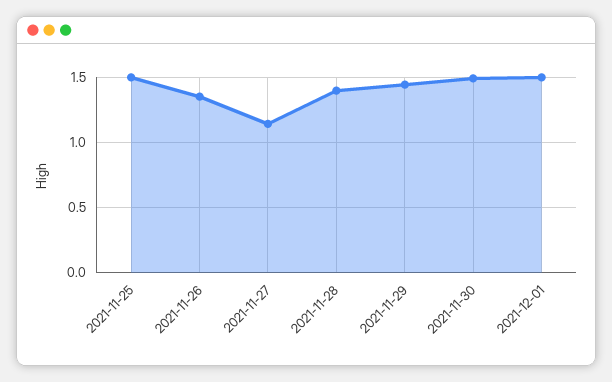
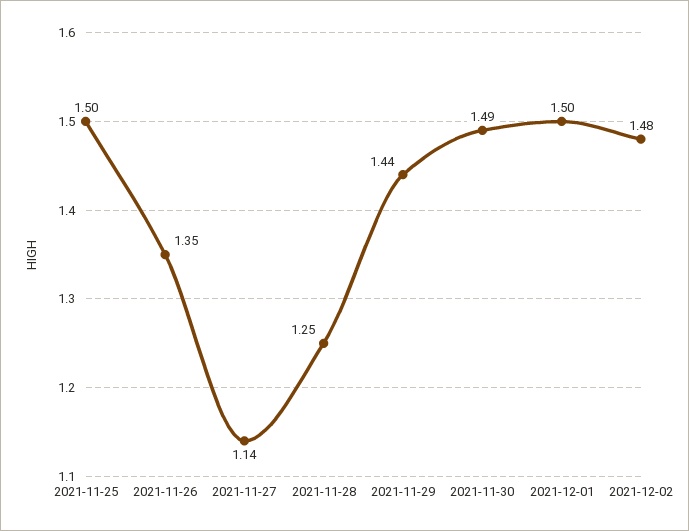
2021-11-28: 1.4 -> 1.25
2021-12-02: none -> 1.48

